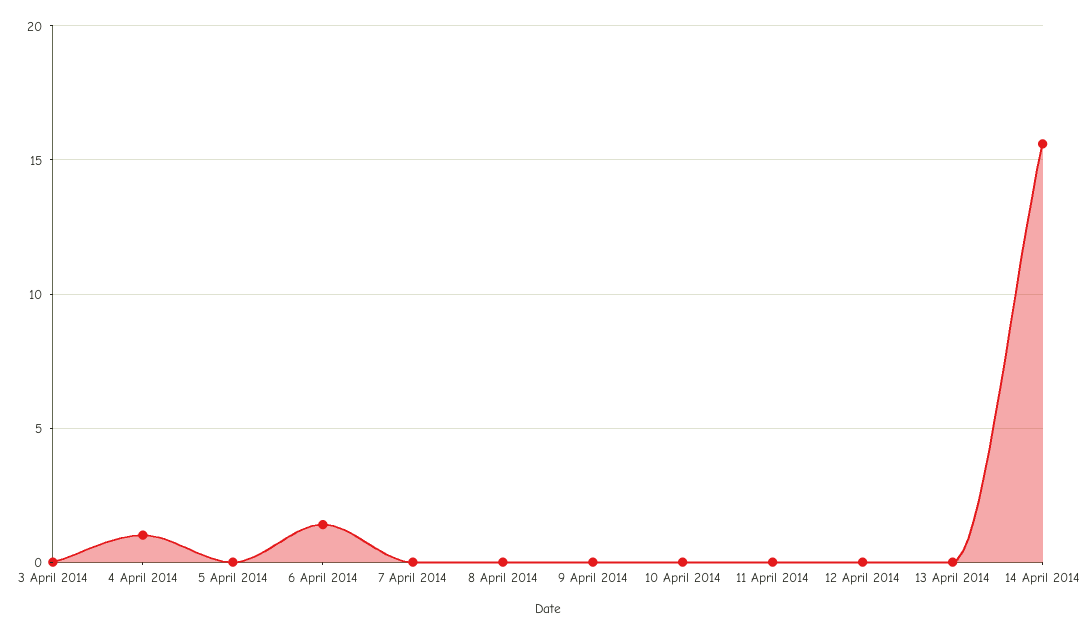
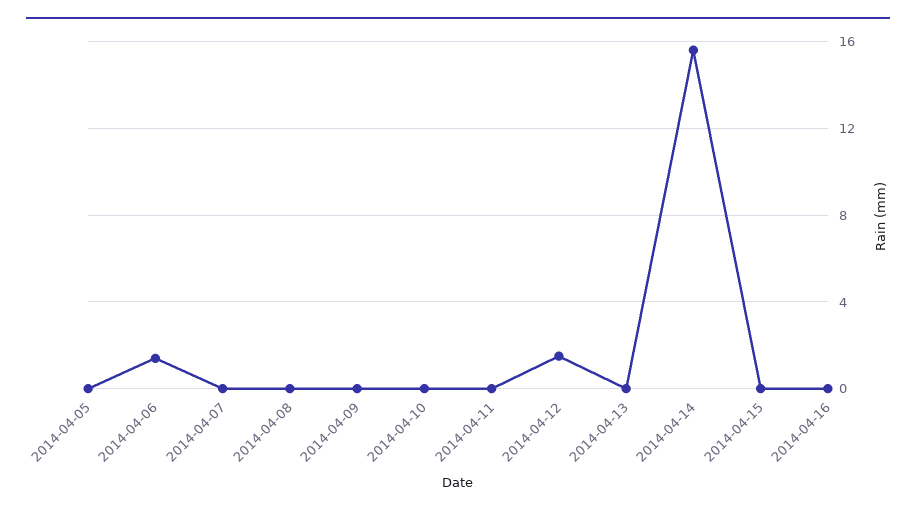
3 April 2014: 0 -> none
4 April 2014: 1 -> none
12 April 2014: 0 -> 1.5
2014-04-15: none -> 0
2014-04-16: none -> 0

